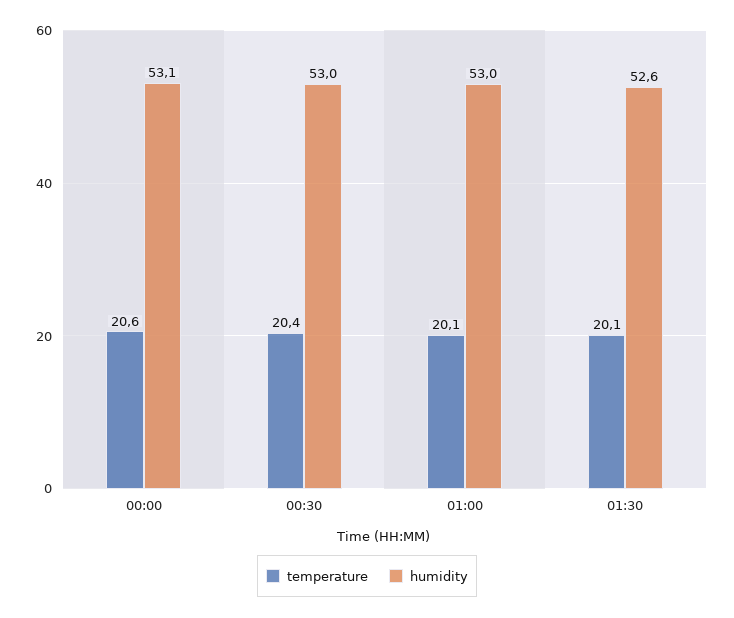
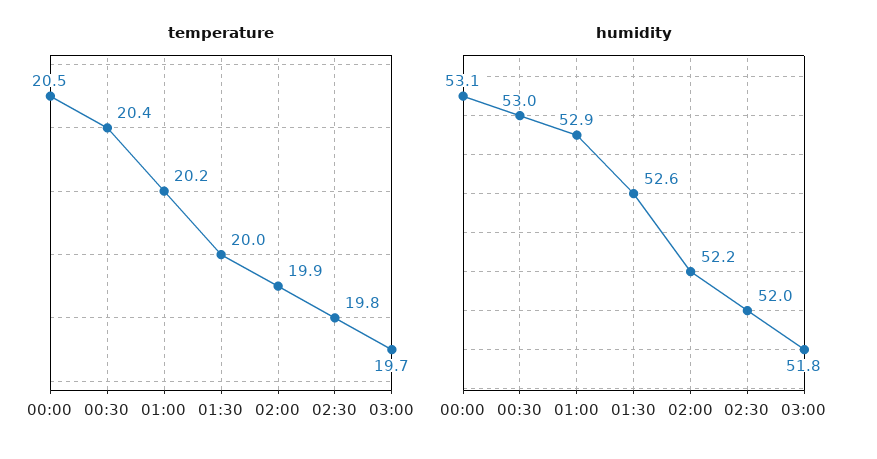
temperature, 00:00: 20.6 -> 20.5
temperature, 01:00: 20.1 -> 20.2
humidity, 01:00: 53 -> 52.9
temperature, 01:30: 20.1 -> 20
temperature, 02:00: none -> 19.9
temperature, 02:30: none -> 19.8
temperature, 03:00: none -> 19.7
humidity, 02:00: none -> 52.2
humidity, 02:30: none -> 52
humidity, 03:00: none -> 51.8

